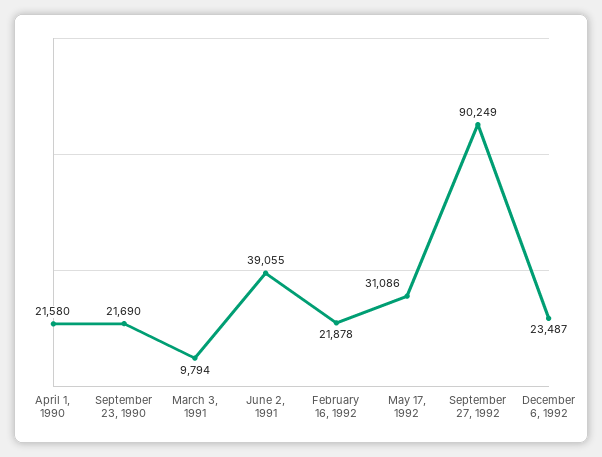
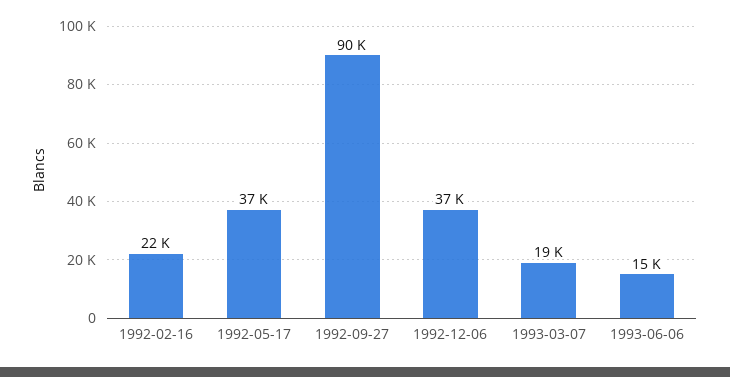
April 1, 1990: 21580 -> none
September 23, 1990: 21690 -> none
March 3, 1991: 9794 -> none
June 2, 1991: 39055 -> none
May 17, 1992: 31086 -> 37000
December 6, 1992: 23487 -> 37000
1993-03-07: none -> 19000
1993-06-06: none -> 15000

